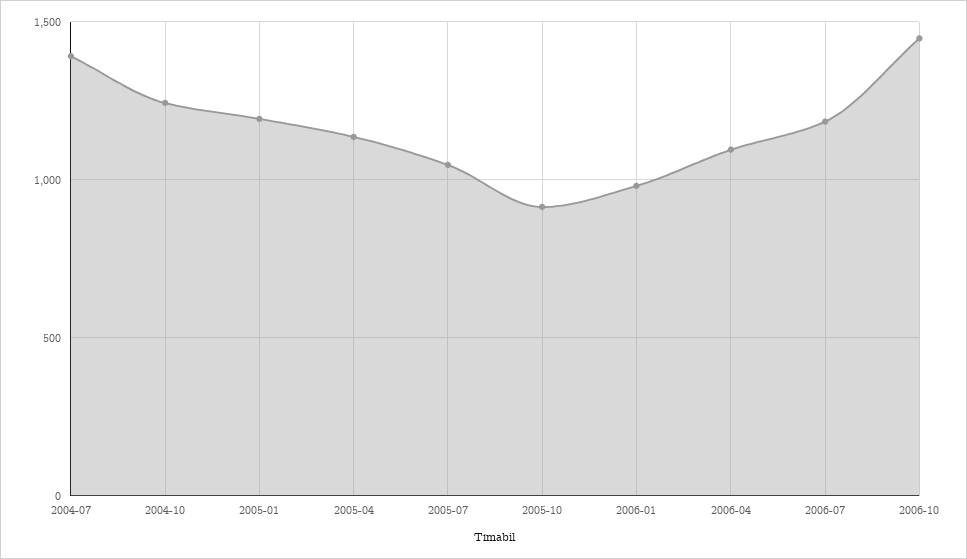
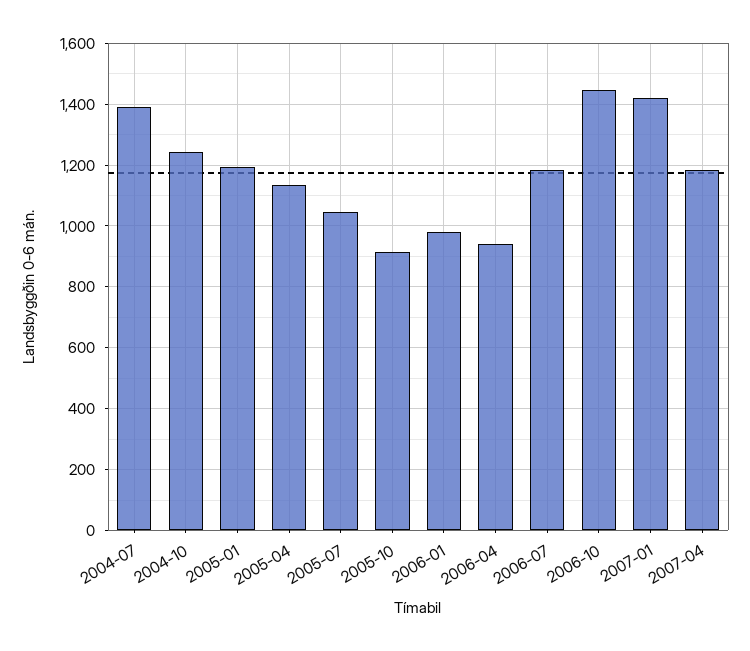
2006-04: 1100 -> 940
2007-01: none -> 1420
2007-04: none -> 1180

